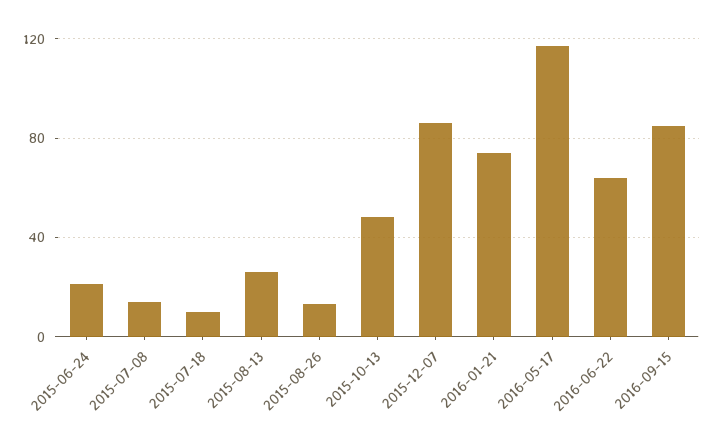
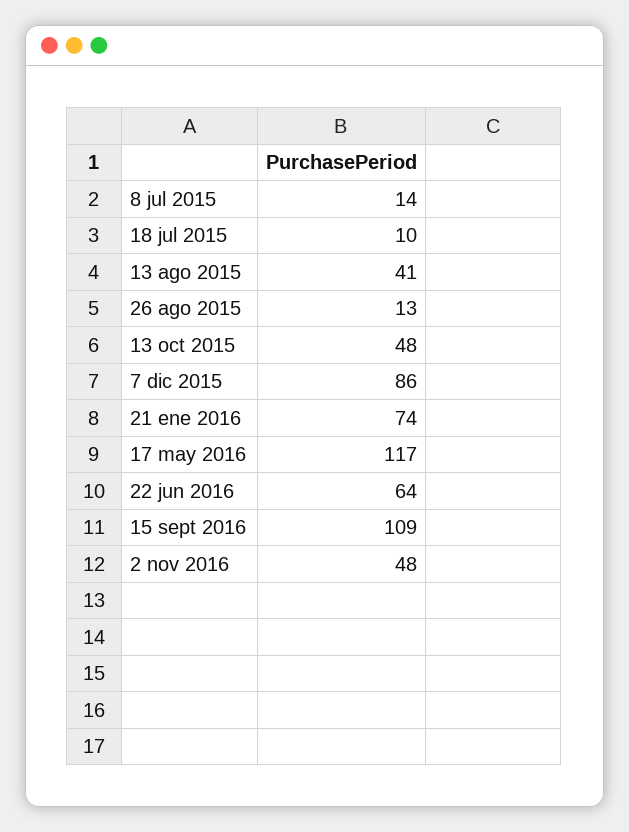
2015-06-24: 20 -> none
2015-08-13: 25 -> 41
2016-09-15: 85 -> 109
2 nov 2016: none -> 48

